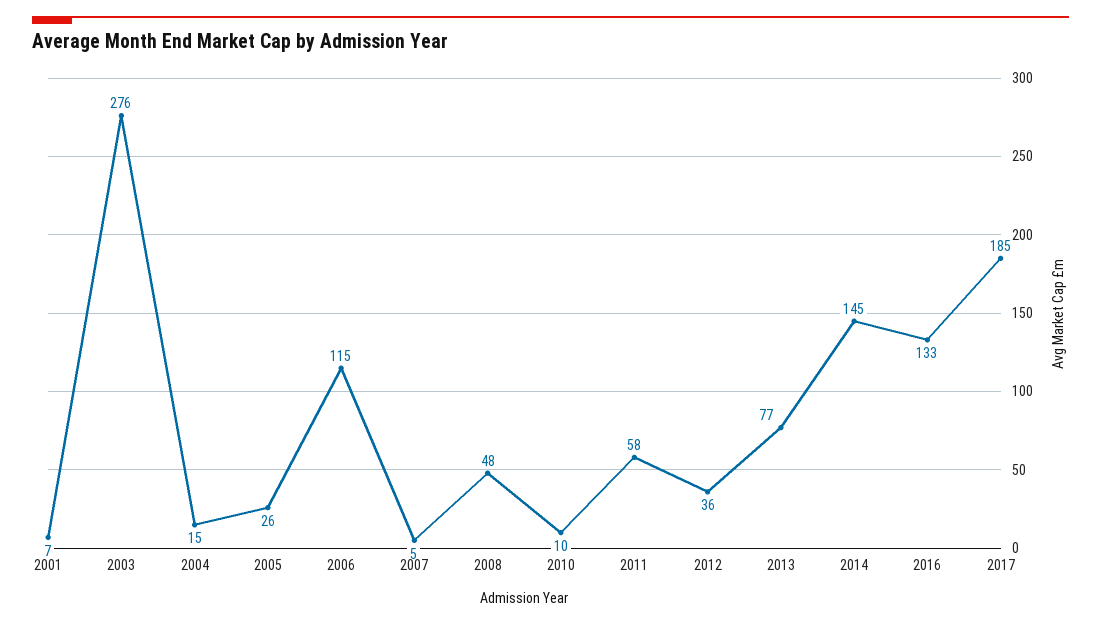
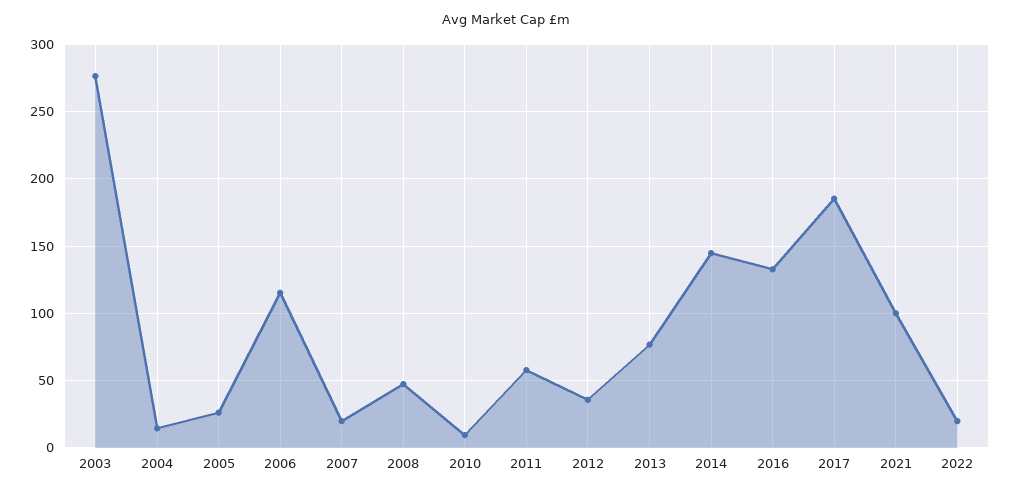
2001: 7 -> none
2007: 5 -> 20
2021: none -> 100
2022: none -> 20

